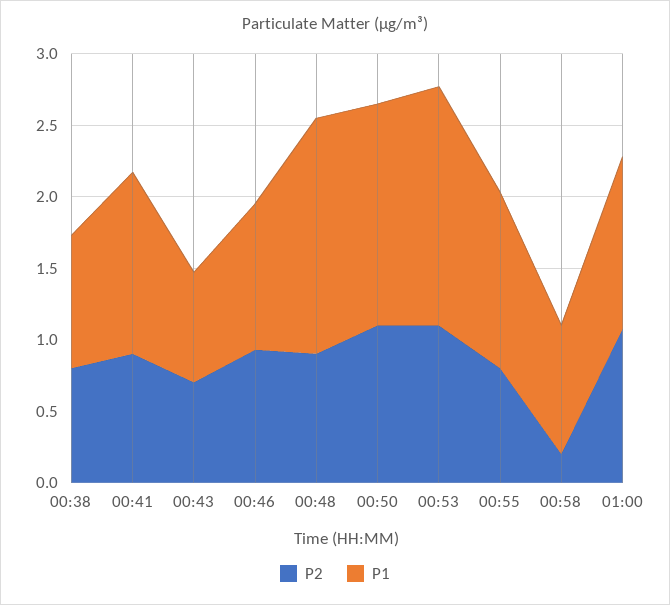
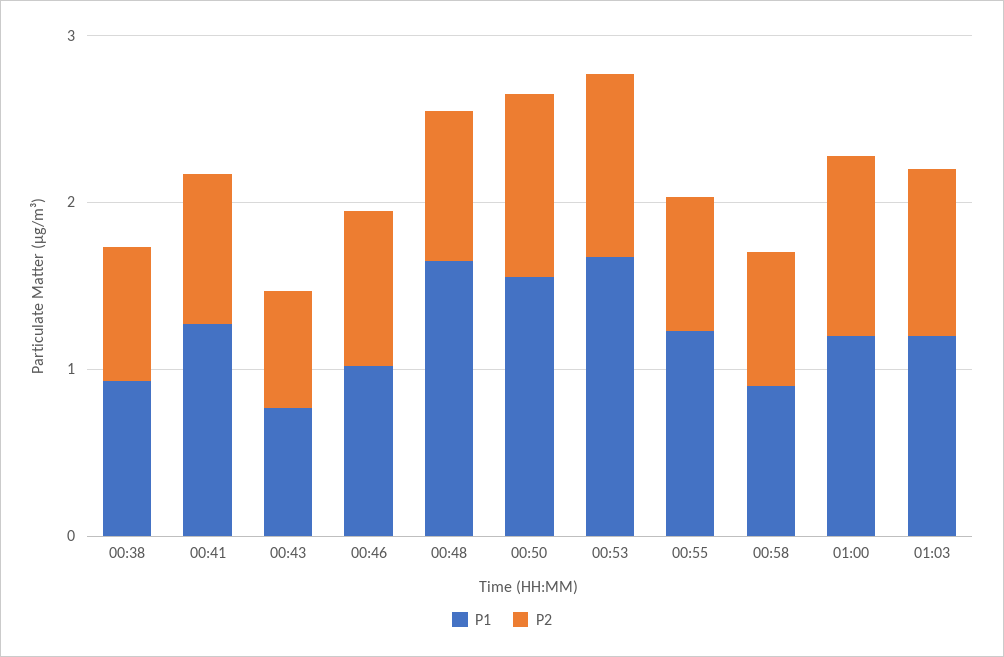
P2, 00:58: 0.2 -> 0.8
P1, 01:03: none -> 1.2
P2, 01:03: none -> 1

